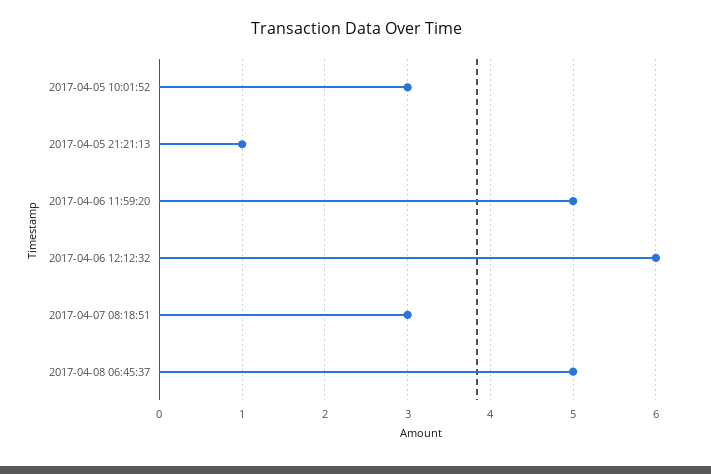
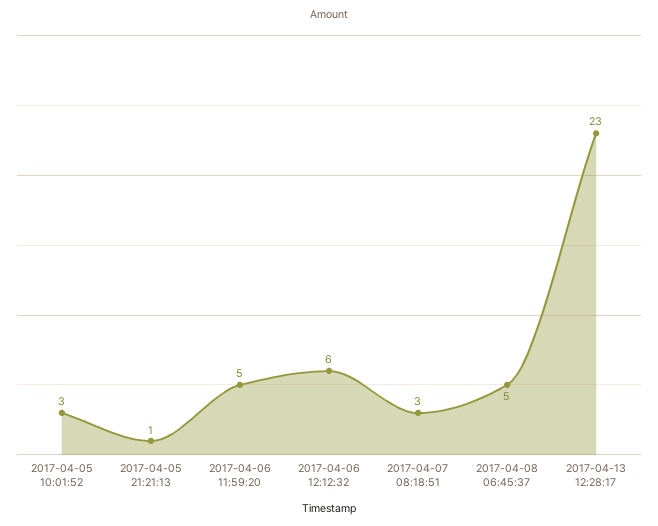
2017-04-13 12:28:17: none -> 23

